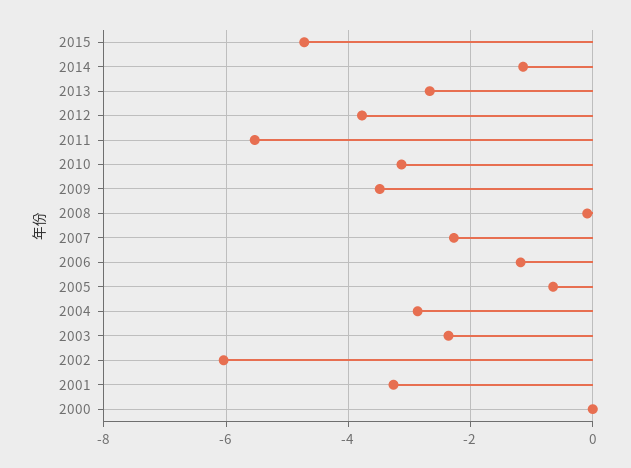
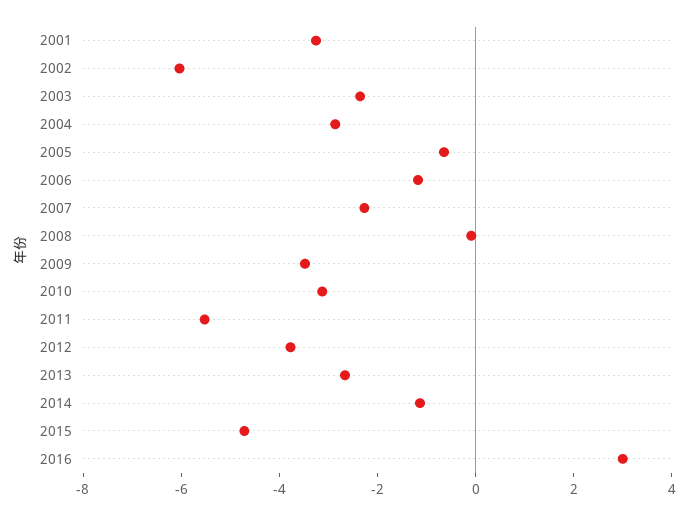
2000: 0 -> none
2016: none -> 3

